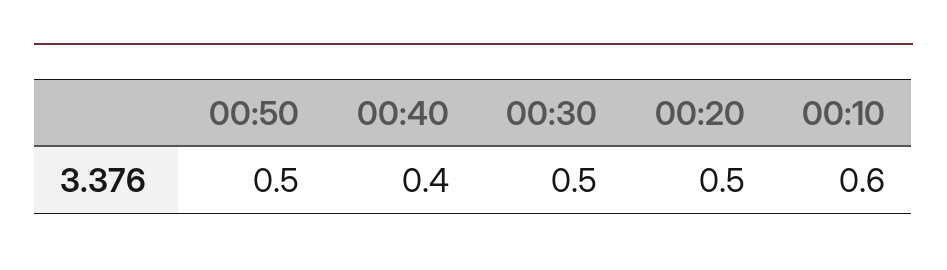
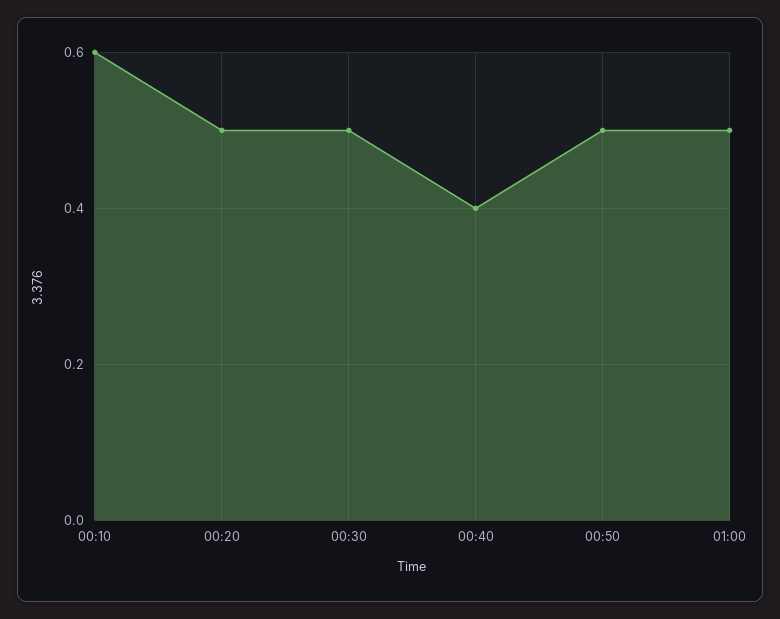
01:00: none -> 0.5

